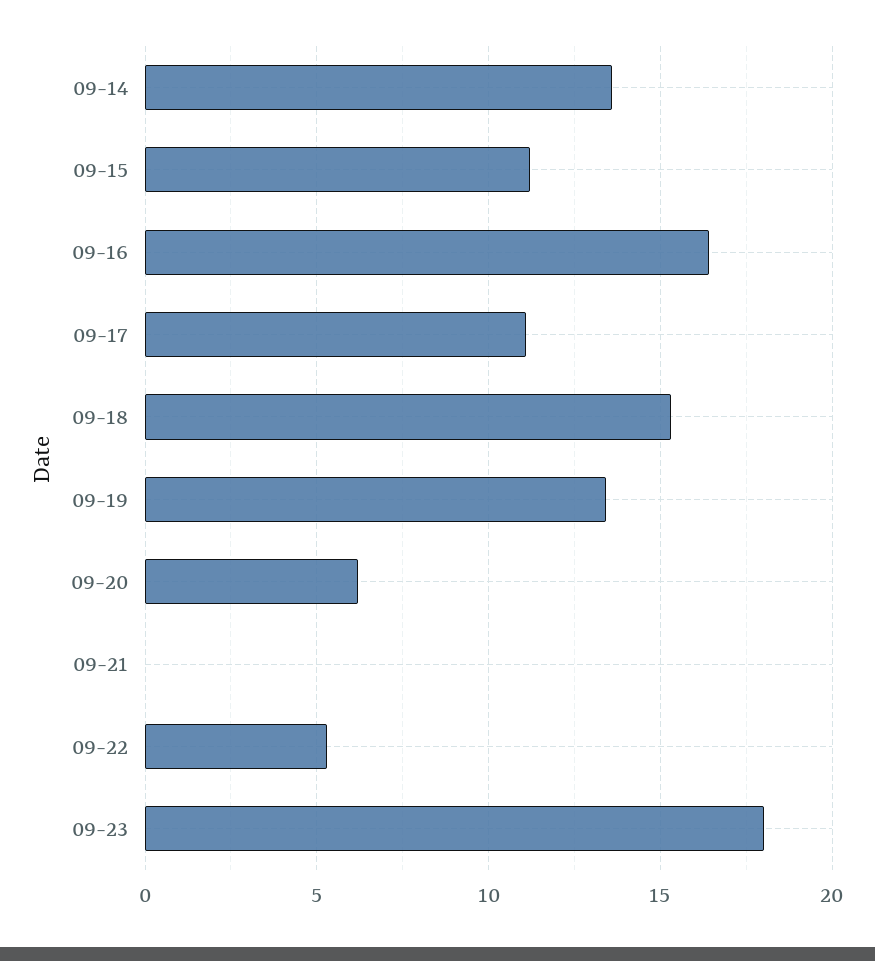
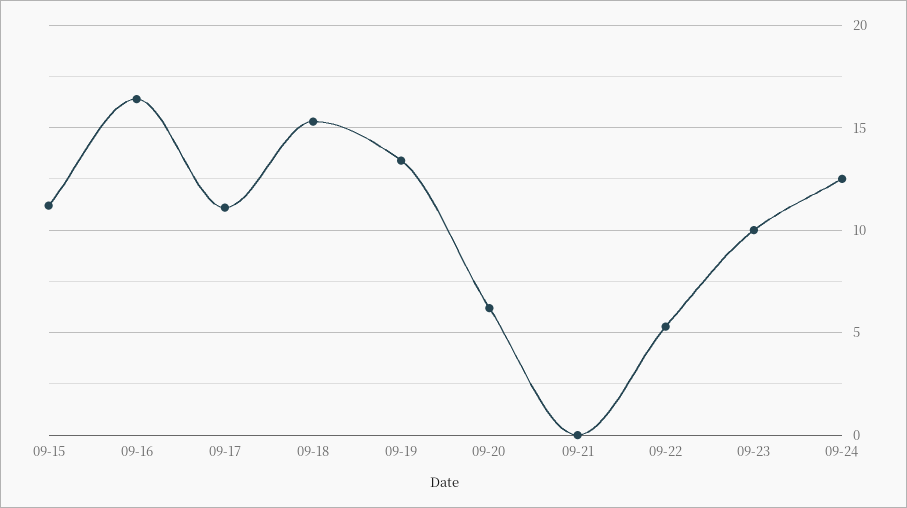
09-14: 13.5 -> none
09-23: 18 -> 10
09-24: none -> 12.5

